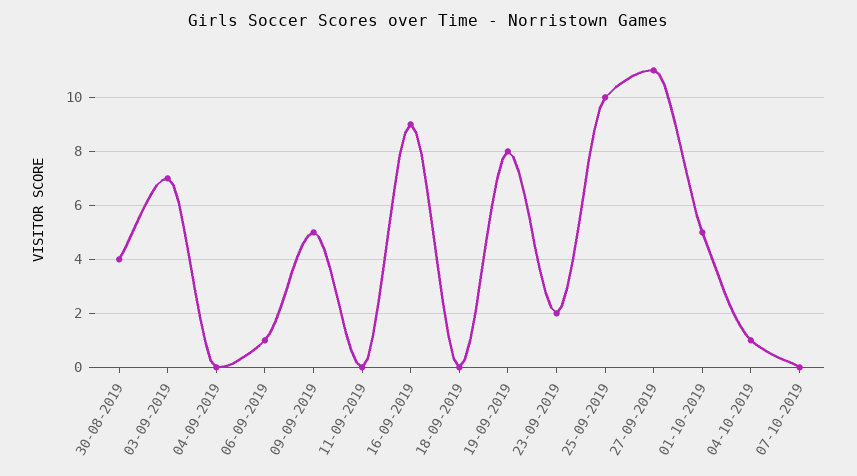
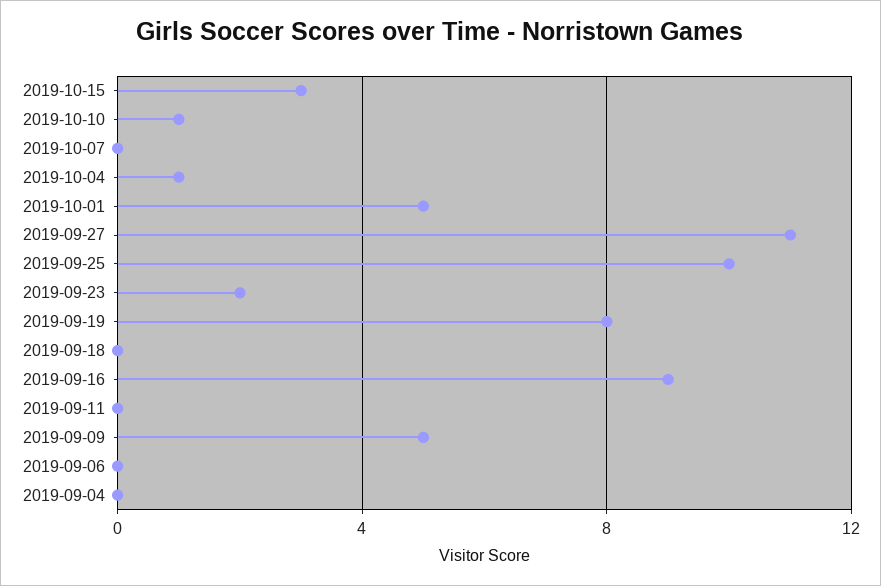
30-08-2019: 4 -> none
03-09-2019: 7 -> none
06-09-2019: 1 -> 0
2019-10-15: none -> 3
2019-10-10: none -> 1

